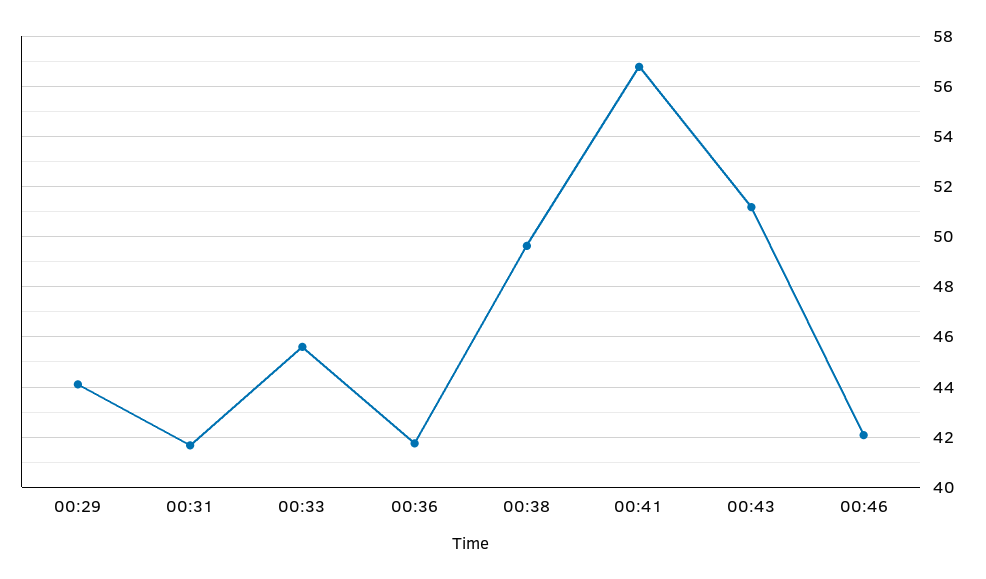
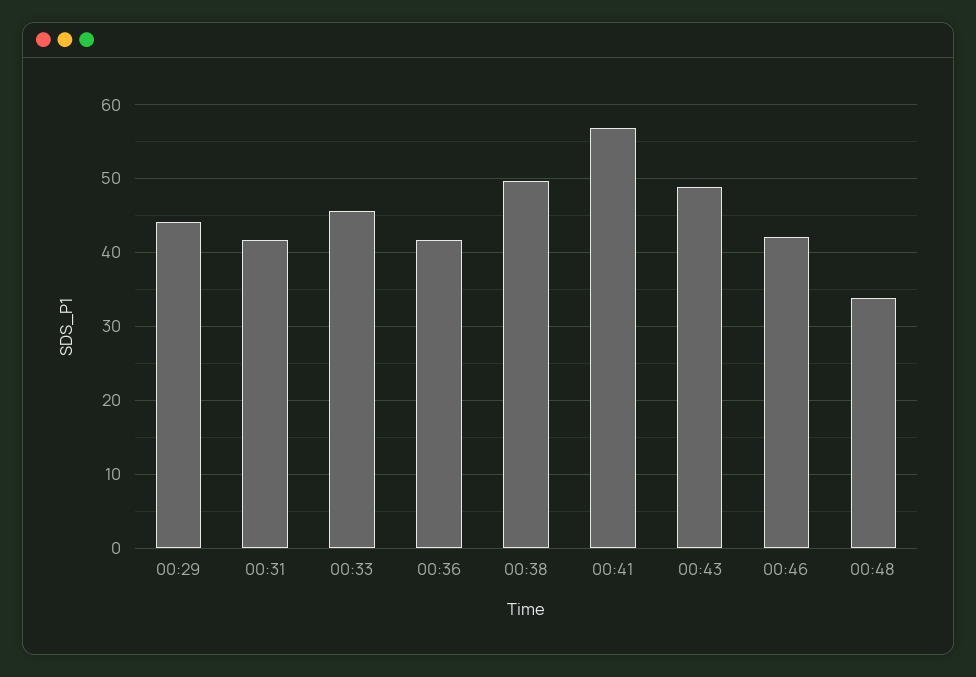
00:43: 51.25 -> 49
00:48: none -> 34

